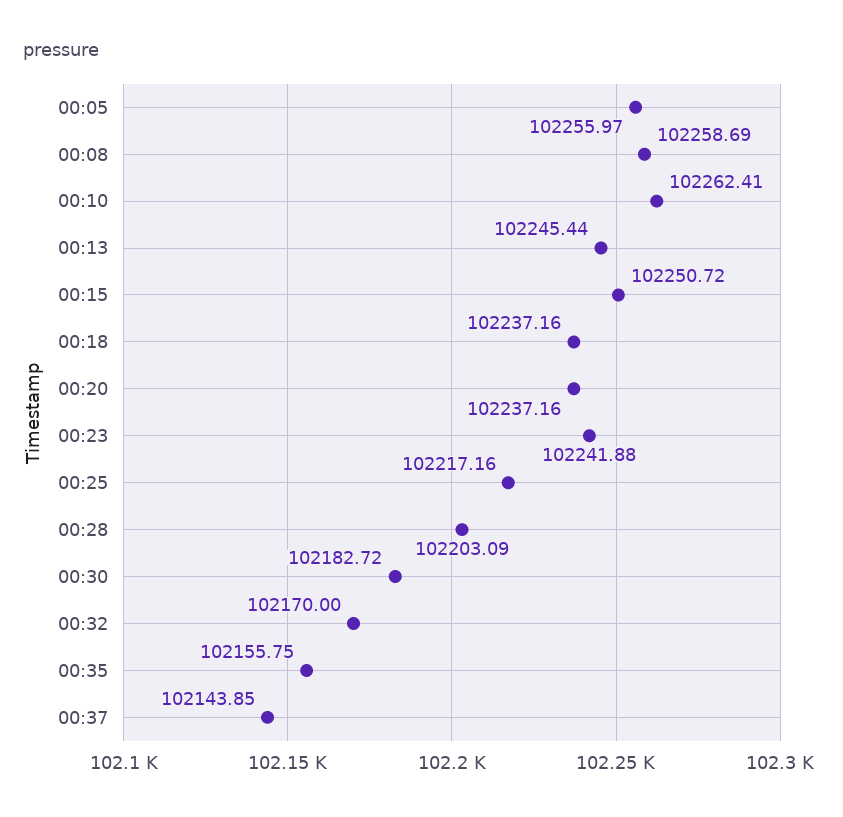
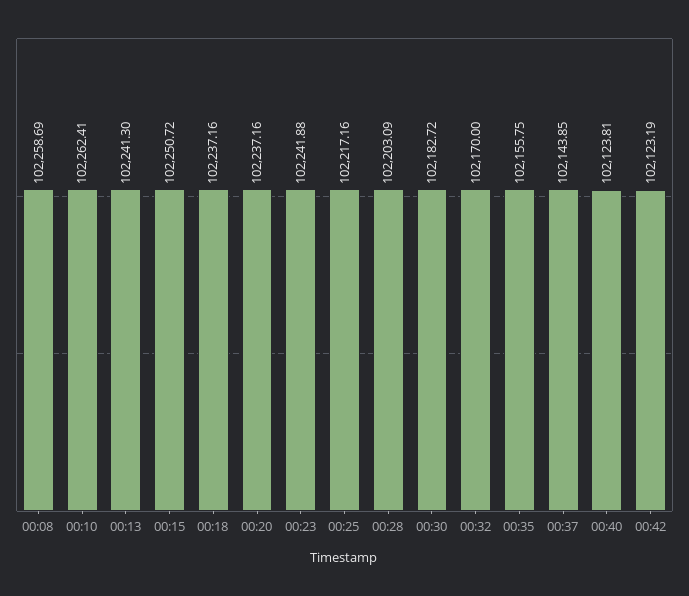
00:05: 102255.97 -> none
00:13: 102245.44 -> 102241.3
00:40: none -> 102123.81
00:42: none -> 102123.19

